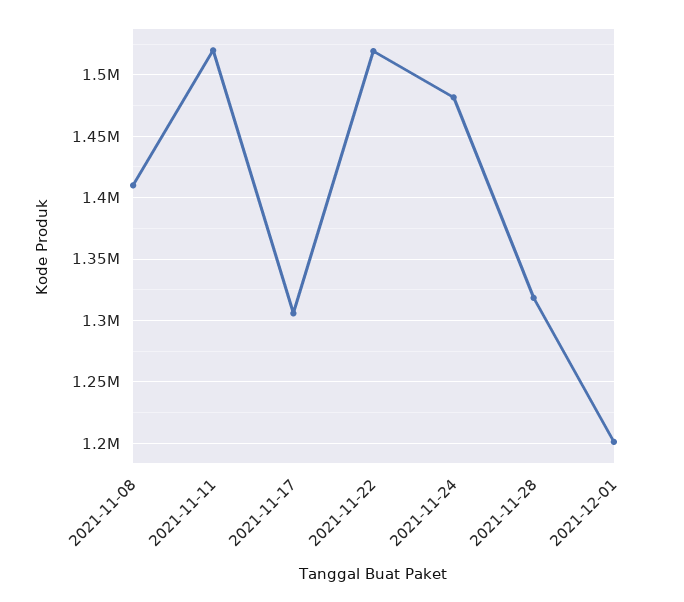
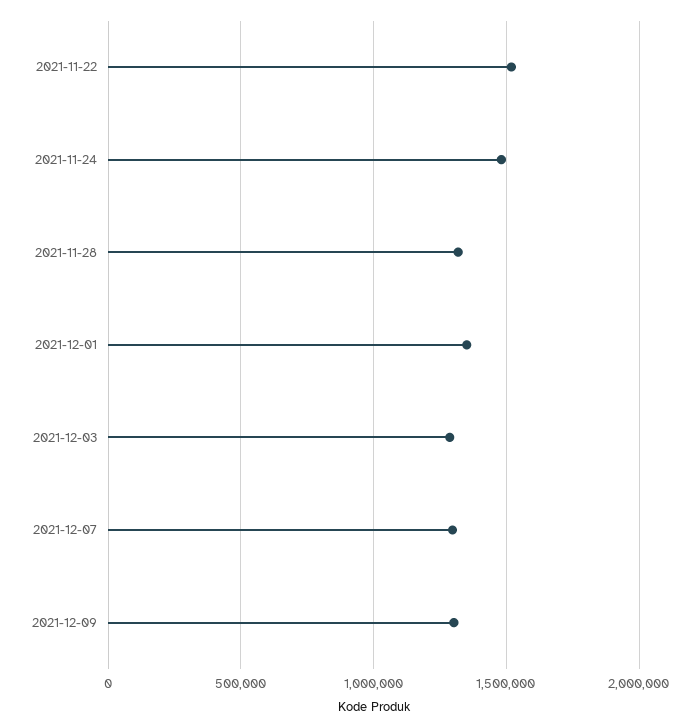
2021-11-08: 1410000 -> none
2021-11-11: 1520000 -> none
2021-11-17: 1305000 -> none
2021-12-01: 1200000 -> 1350000
2021-12-03: none -> 1300000
2021-12-07: none -> 1300000
2021-12-09: none -> 1300000

